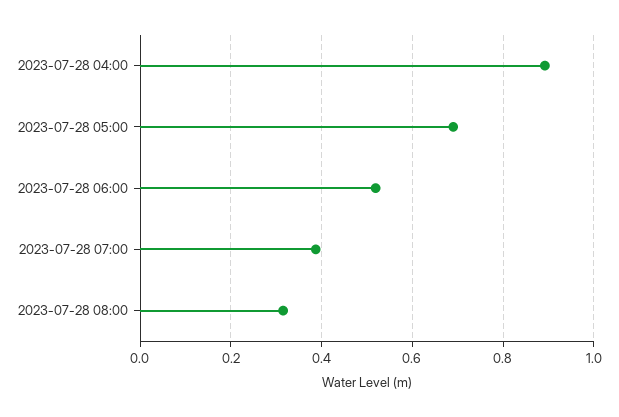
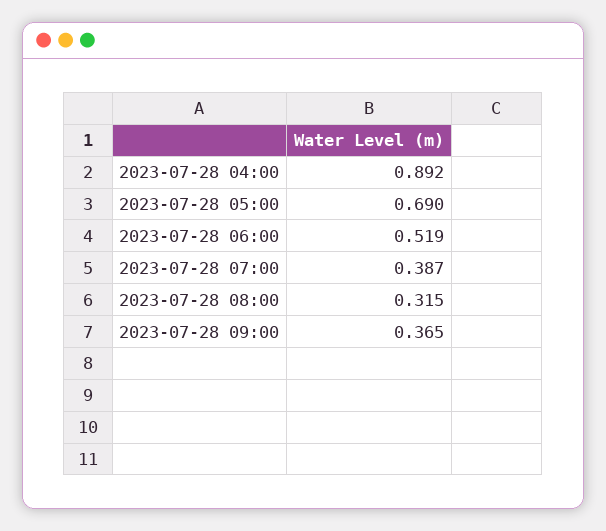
2023-07-28 09:00: none -> 0.365

